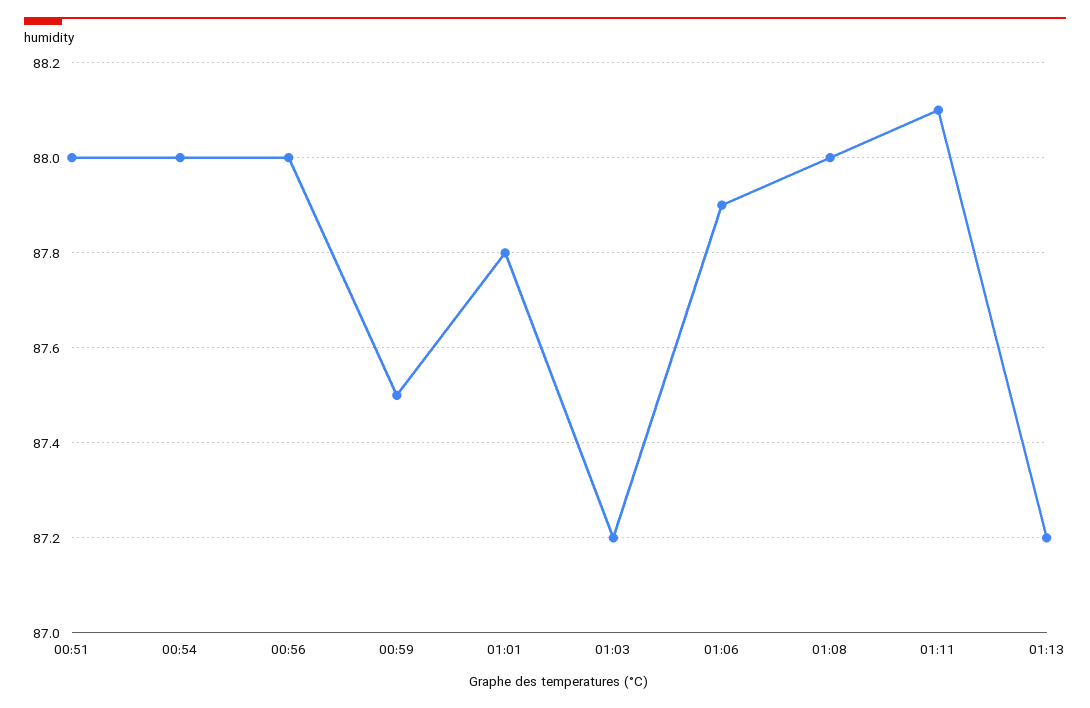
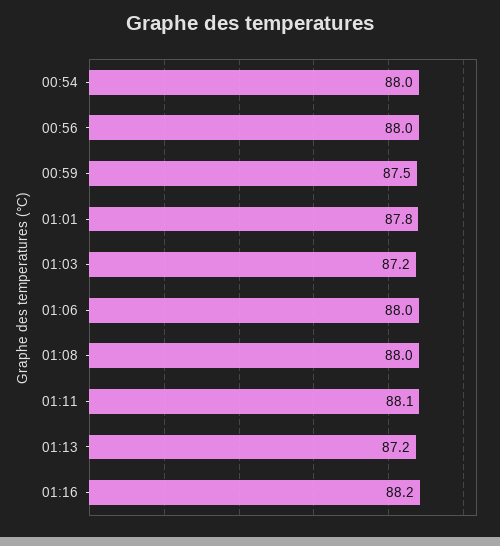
00:51: 88 -> none
01:06: 87.9 -> 88
01:16: none -> 88.2

